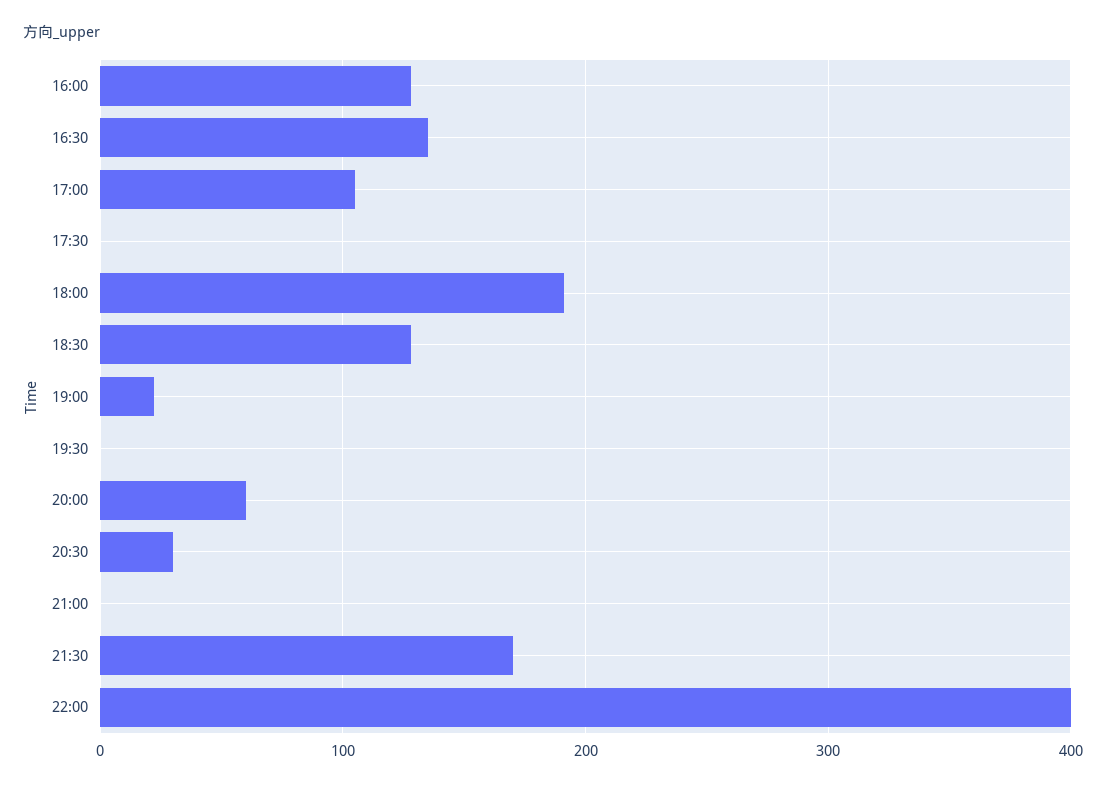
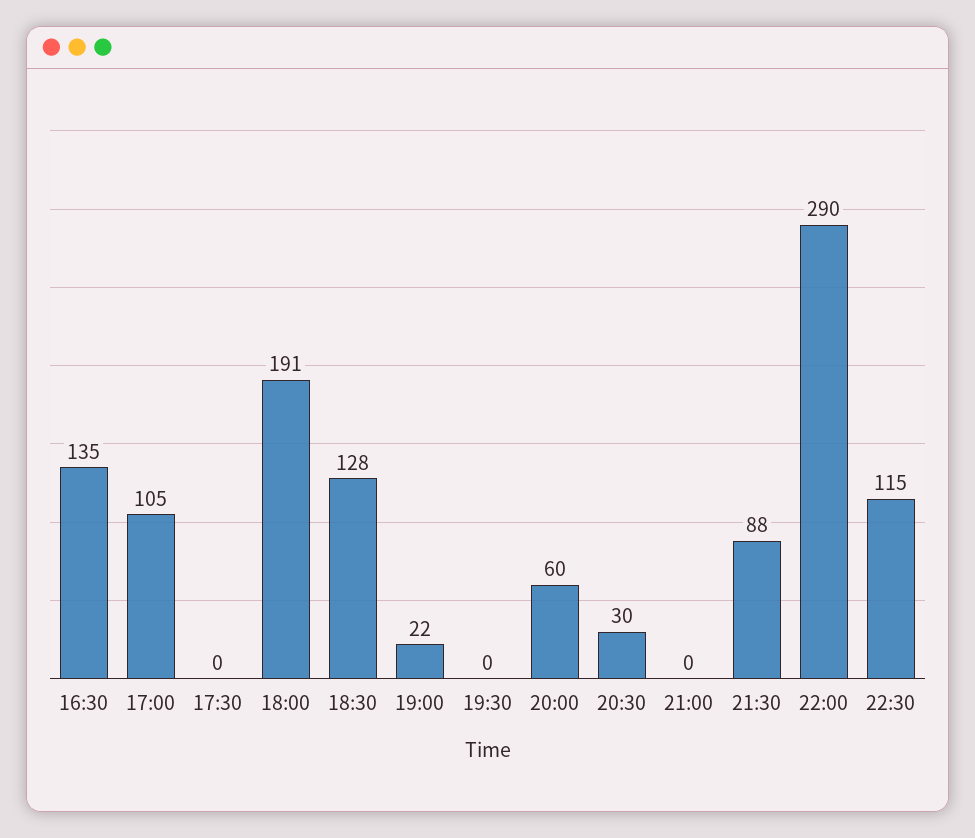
16:00: 130 -> none
21:30: 170 -> 88
22:00: 400 -> 290
22:30: none -> 115

